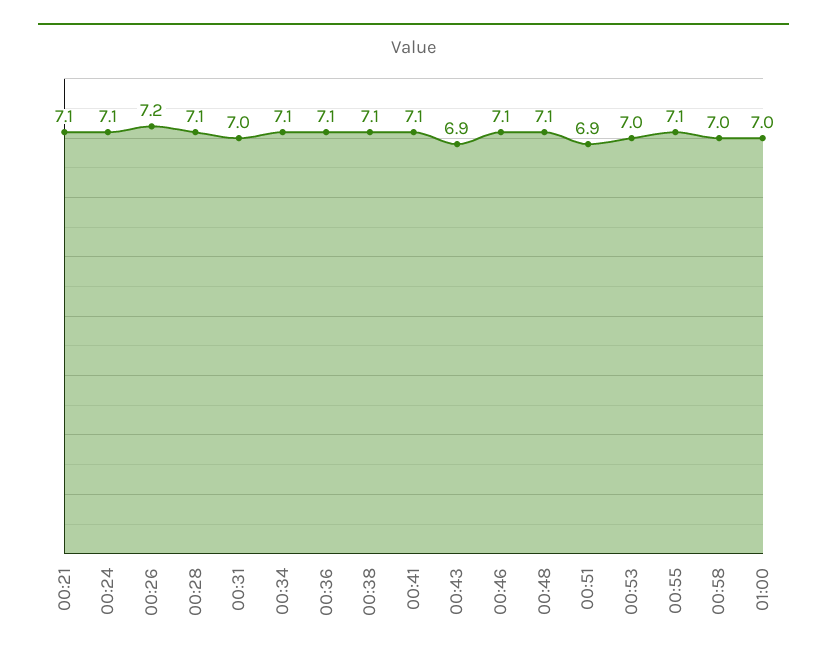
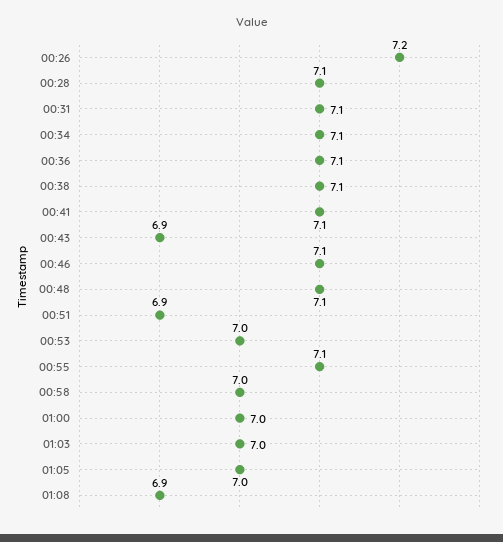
00:21: 7.1 -> none
00:24: 7.1 -> none
00:31: 7 -> 7.1
01:03: none -> 7
01:05: none -> 7
01:08: none -> 6.9

